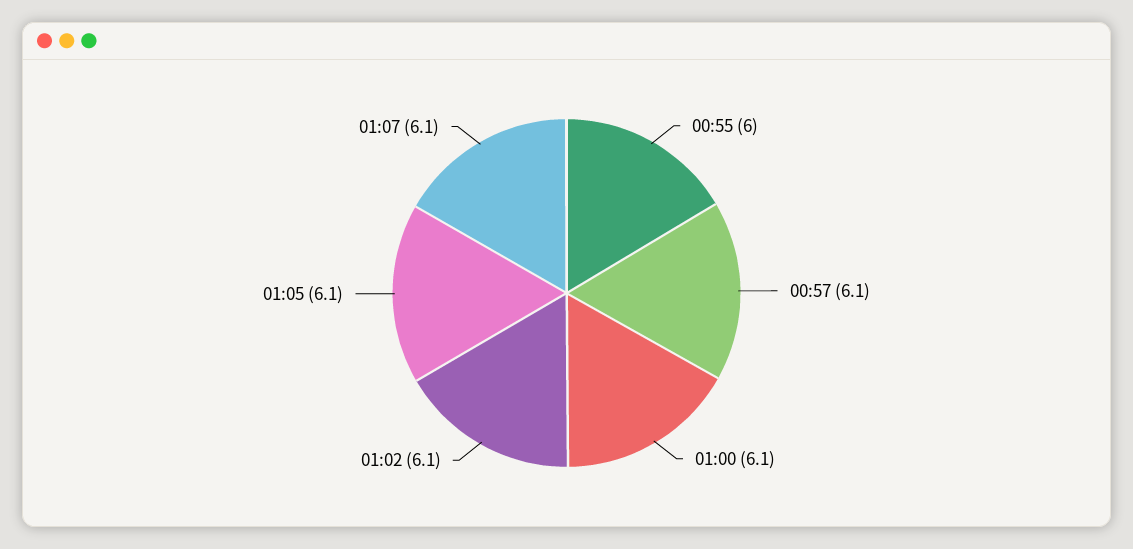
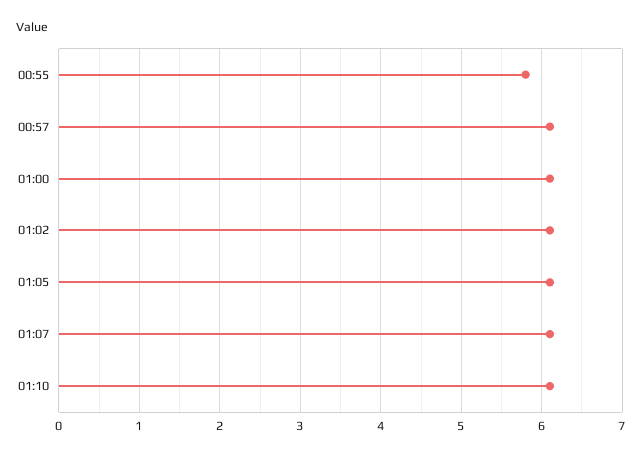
00:55: 6 -> 5.8
01:10: none -> 6.1

